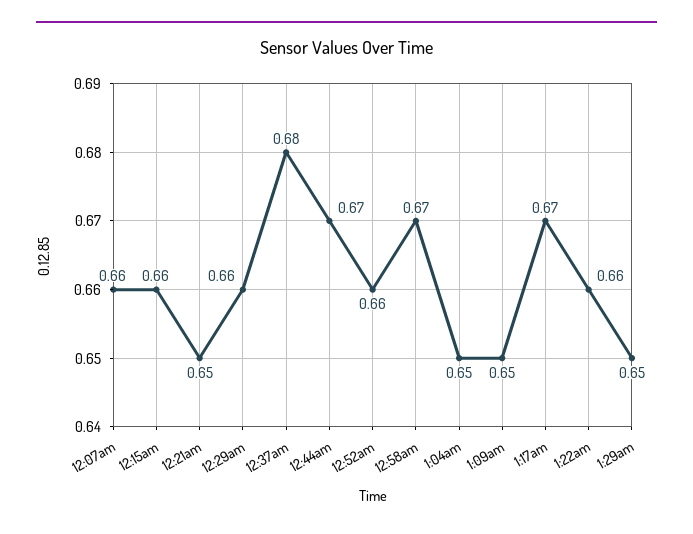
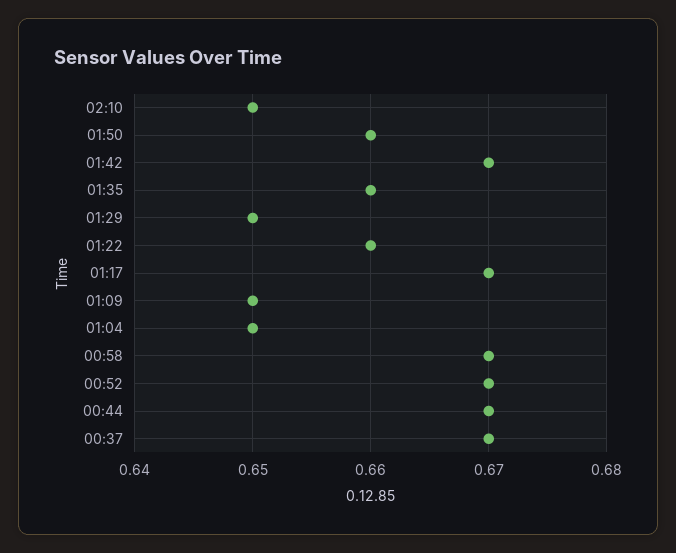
12:07am: 0.66 -> none
12:15am: 0.66 -> none
12:21am: 0.65 -> none
12:29am: 0.66 -> none
12:37am: 0.68 -> 0.67
12:52am: 0.66 -> 0.67
02:10: none -> 0.65
01:50: none -> 0.66
01:42: none -> 0.67
01:35: none -> 0.66

